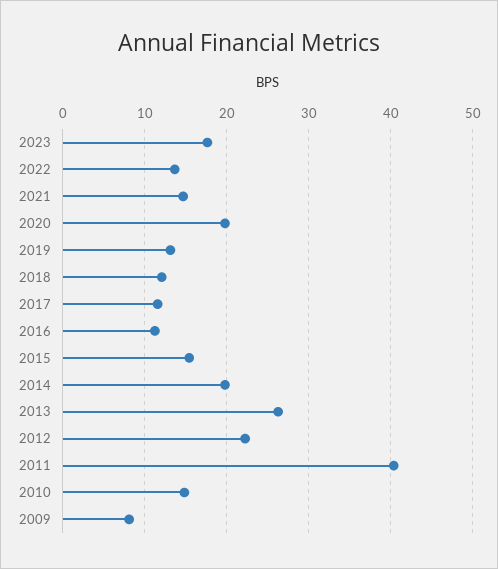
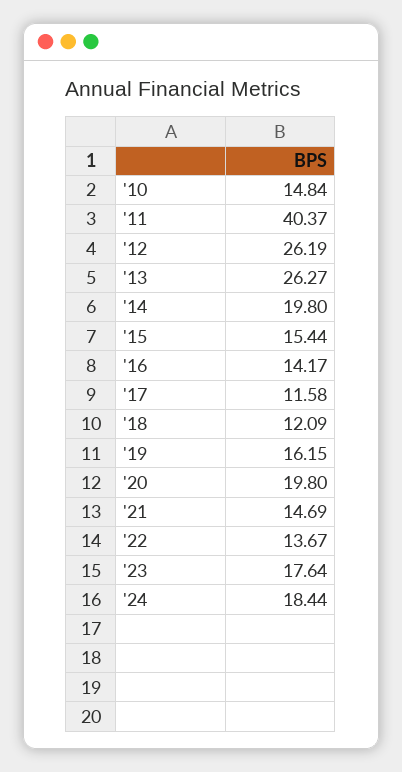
2019: 13 -> 16.15
2016: 11 -> 14.17
2012: 22 -> 26.19
2009: 8 -> none
'24: none -> 18.44

